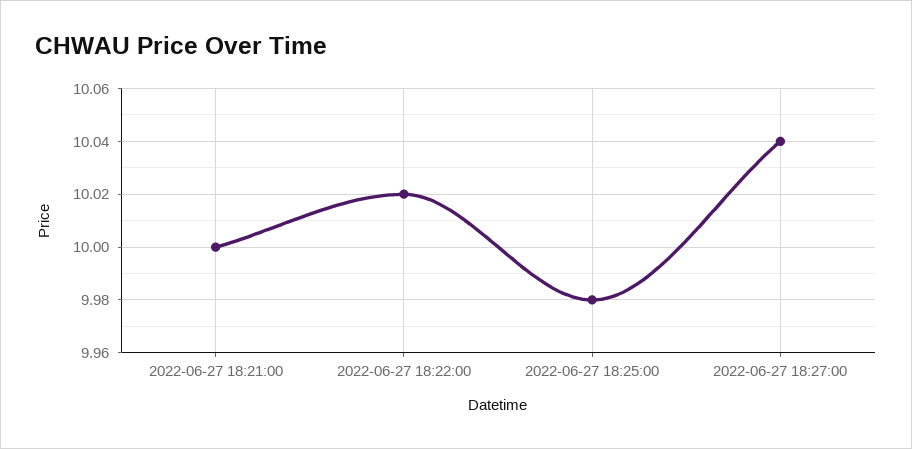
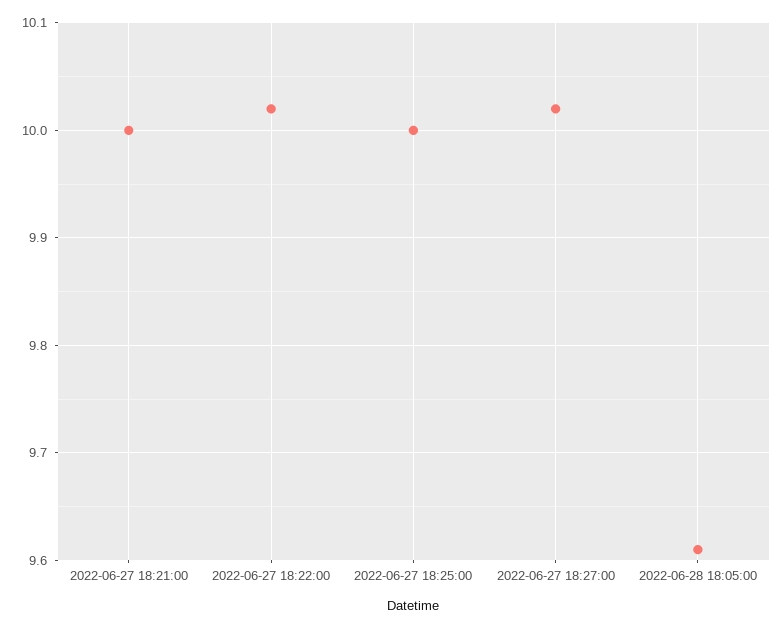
2022-06-27 18:25:00: 9.98 -> 10
2022-06-27 18:27:00: 10.04 -> 10.02
2022-06-28 18:05:00: none -> 9.61

